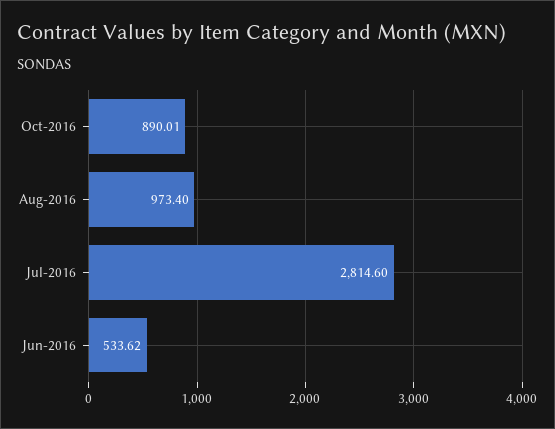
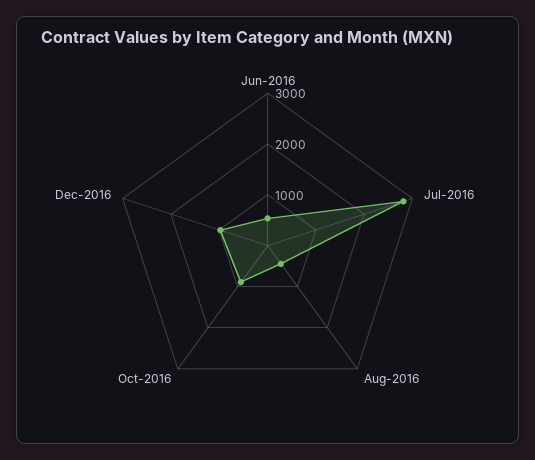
Aug-2016: 973.4 -> 400
Dec-2016: none -> 1000

